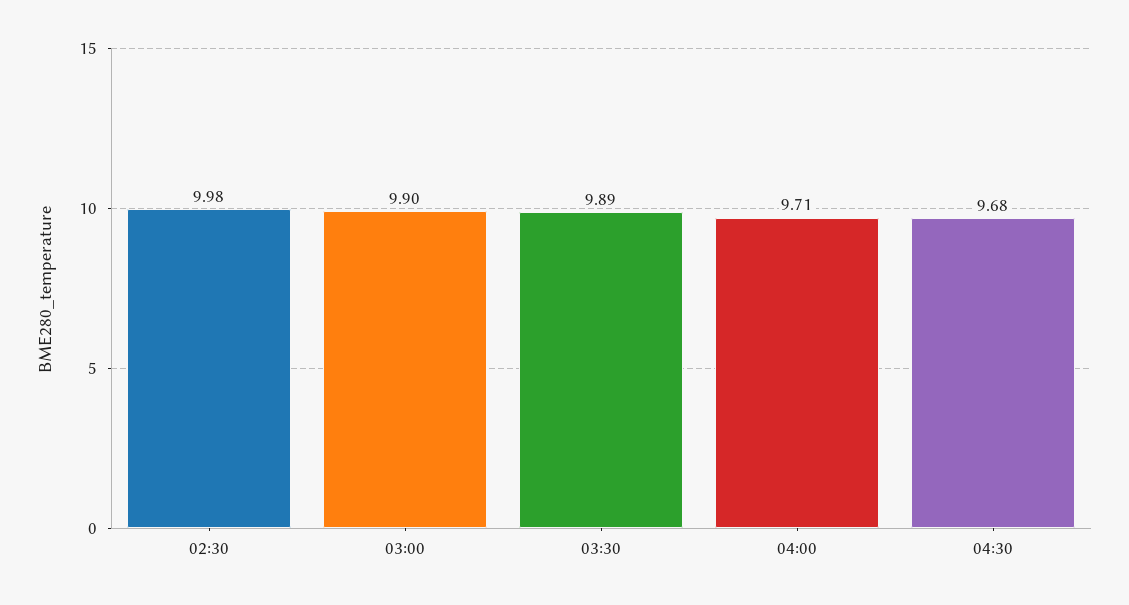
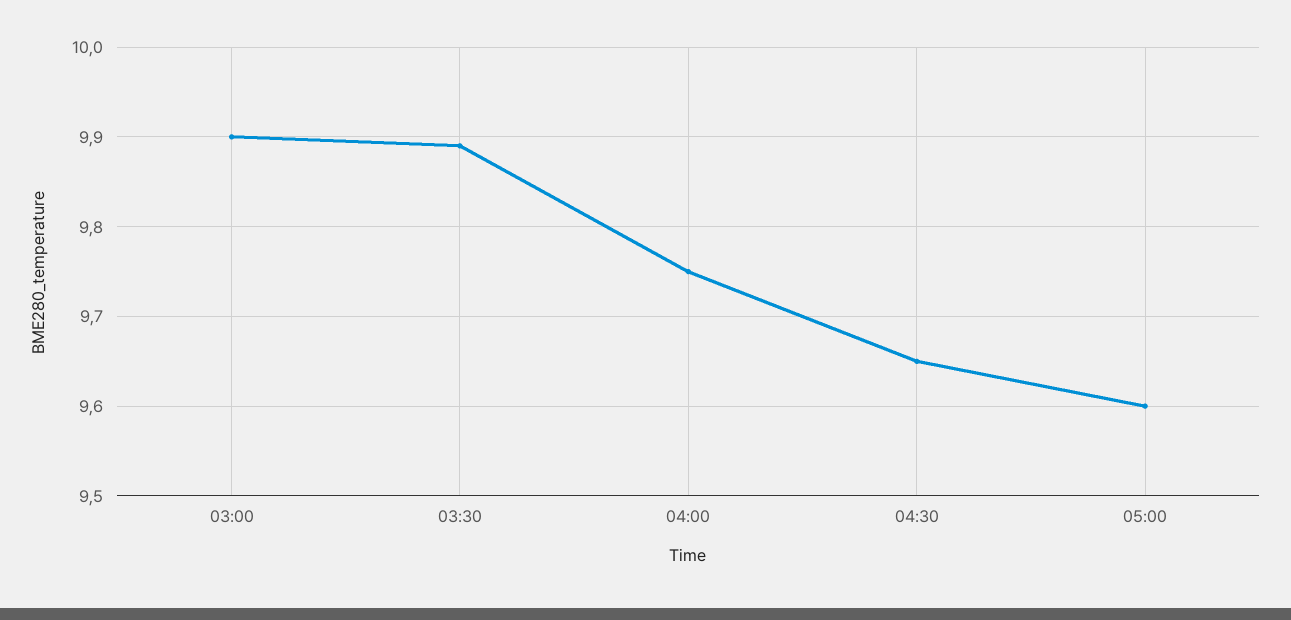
02:30: 9.98 -> none
04:00: 9.71 -> 9.75
04:30: 9.68 -> 9.65
05:00: none -> 9.6

